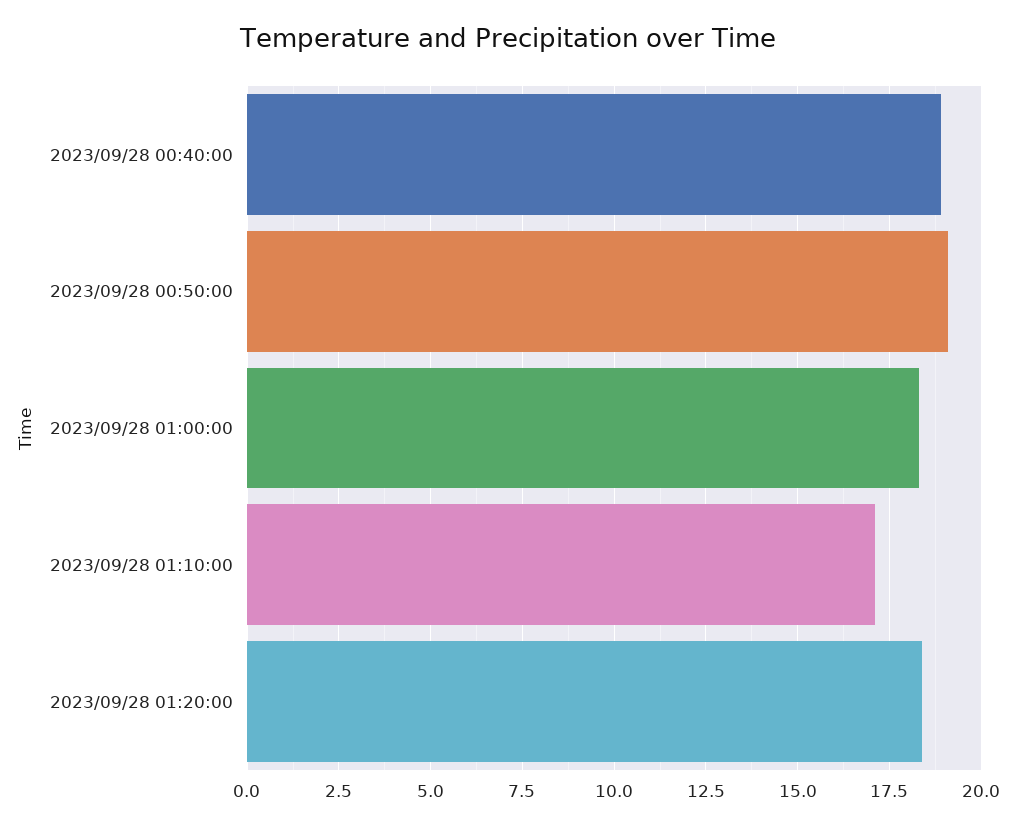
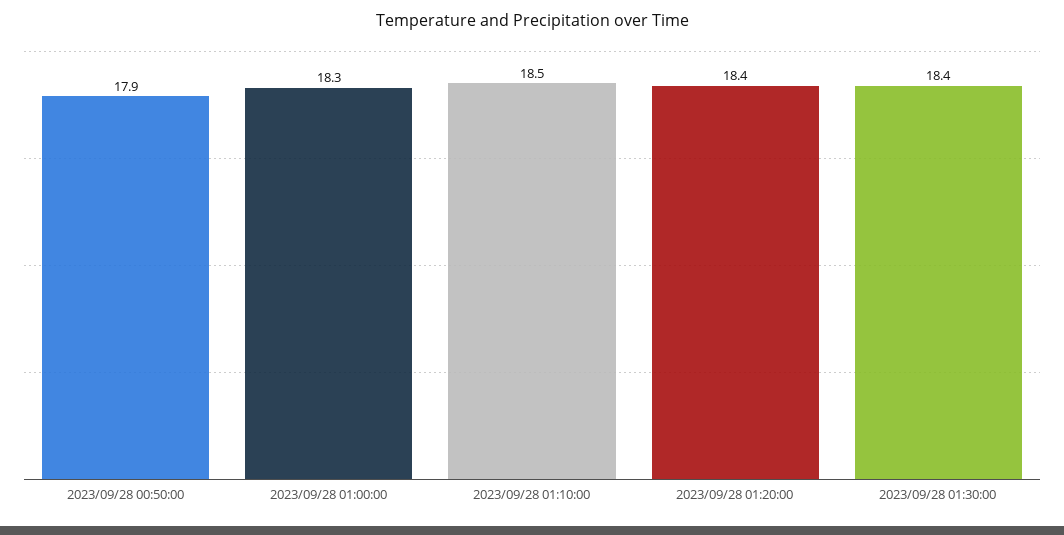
2023/09/28 00:40:00: 19 -> none
2023/09/28 00:50:00: 19 -> 17.9
2023/09/28 01:10:00: 17 -> 18.5
2023/09/28 01:30:00: none -> 18.4

